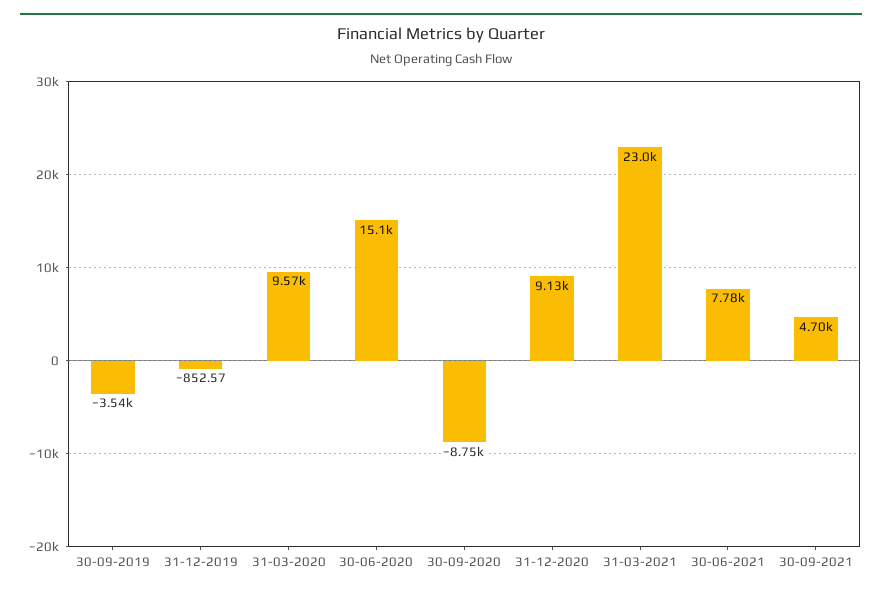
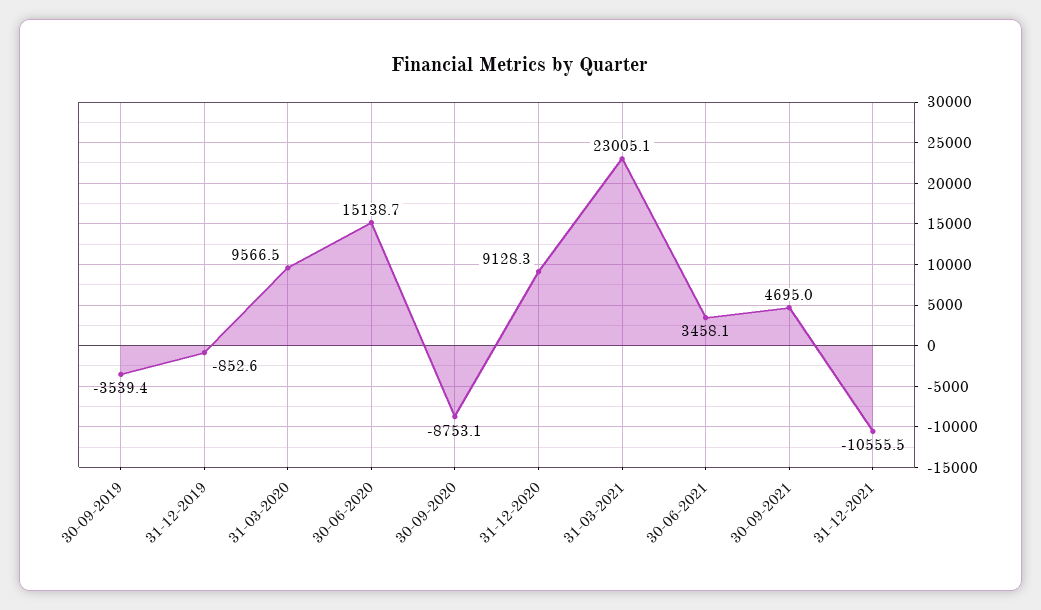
30-06-2021: 7780 -> 3458.1
31-12-2021: none -> -10555.5

